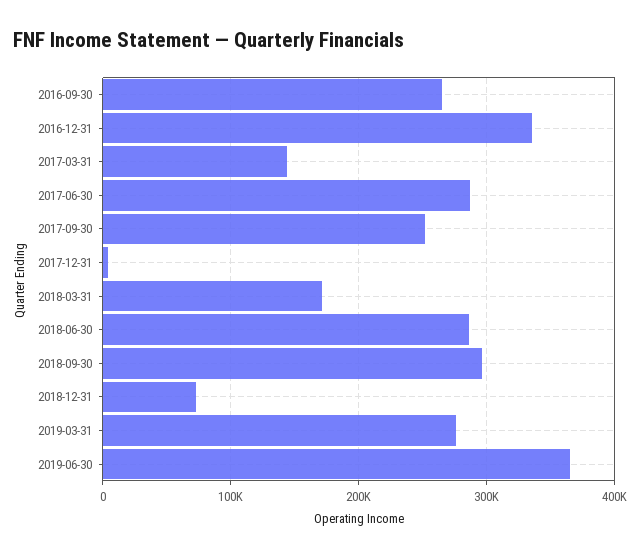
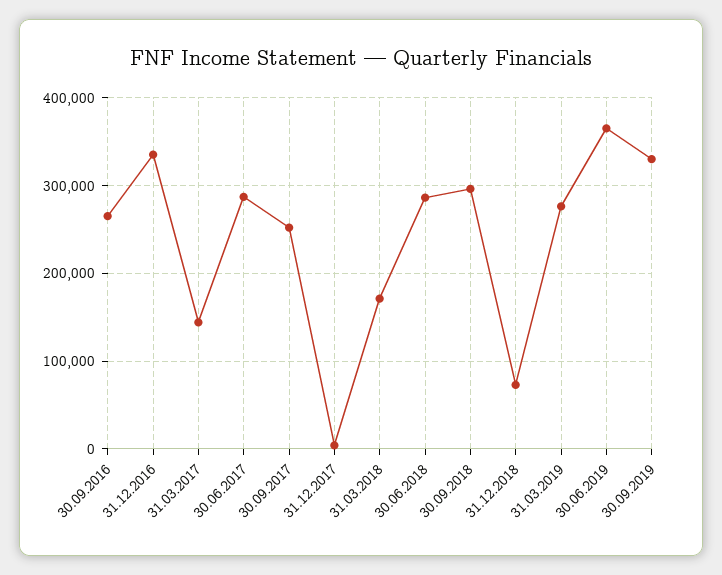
30.09.2019: none -> 330000

